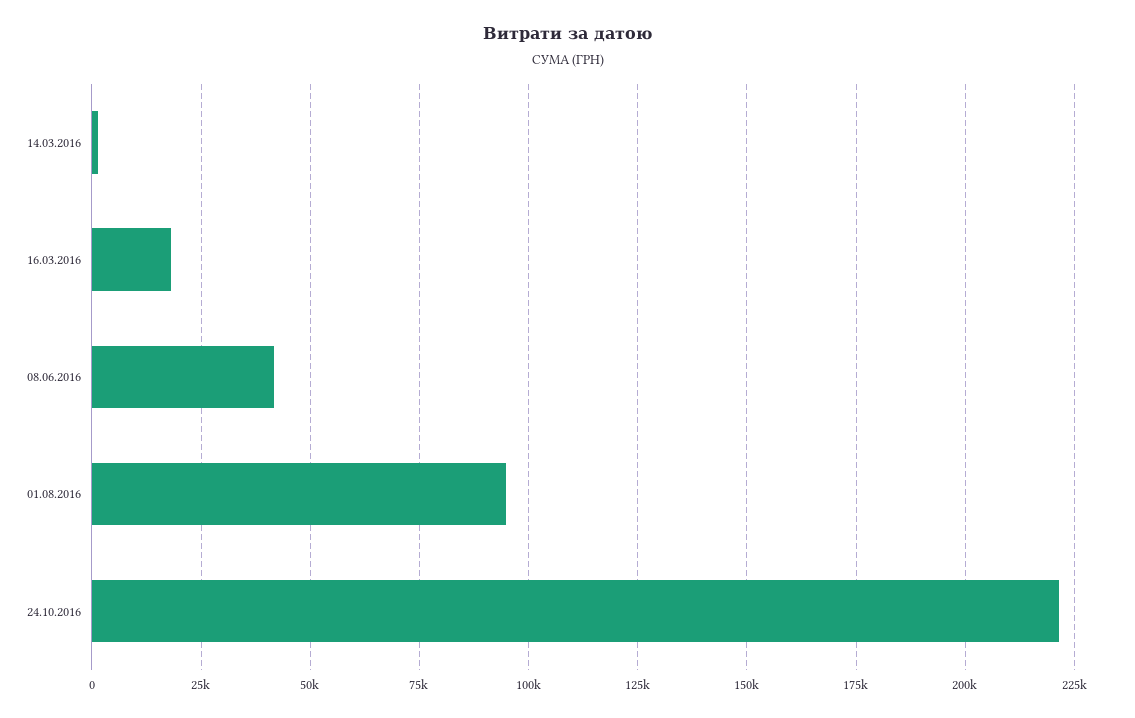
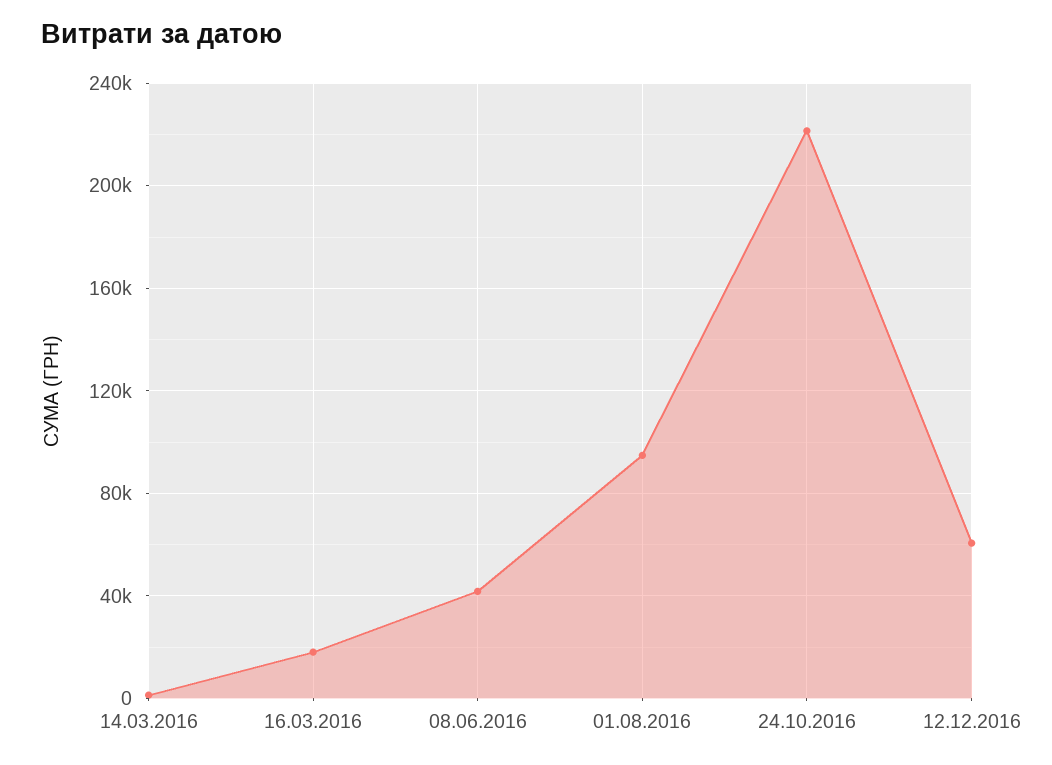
12.12.2016: none -> 60000

